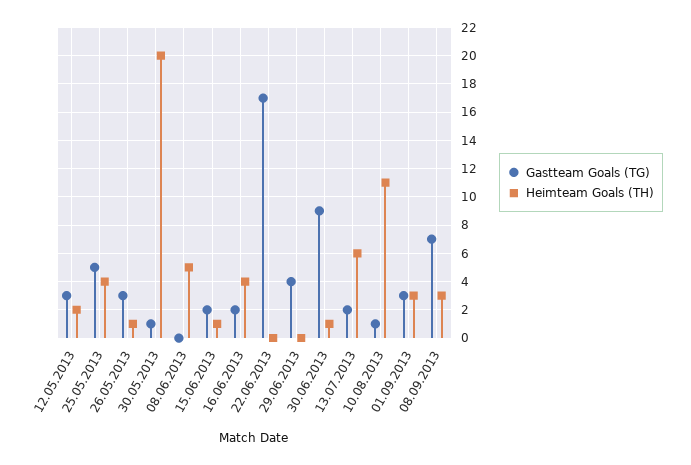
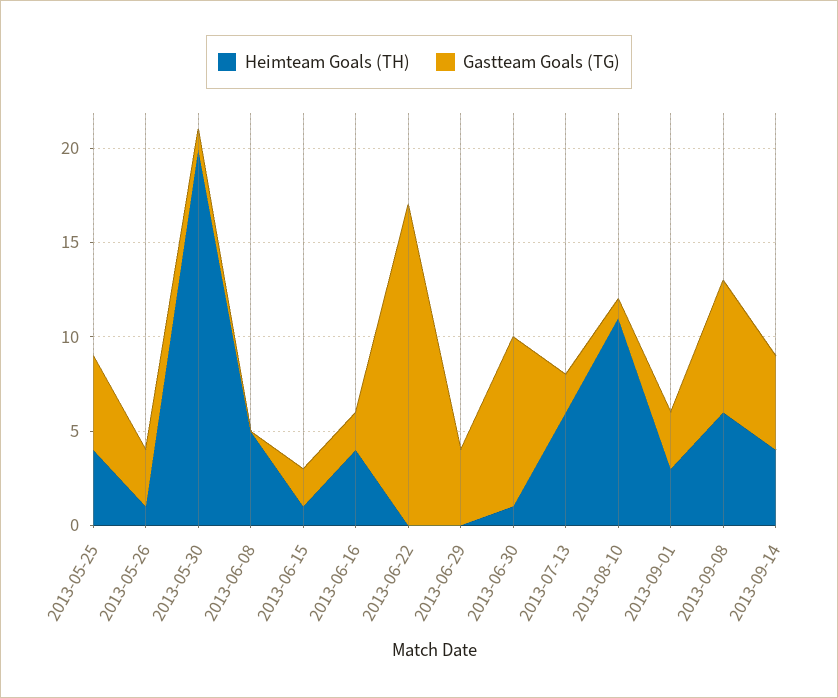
Gastteam Goals (TG), 12.05.2013: 3 -> none
Heimteam Goals (TH), 12.05.2013: 2 -> none
Heimteam Goals (TH), 08.09.2013: 3 -> 6
Heimteam Goals (TH), 2013-09-14: none -> 4
Gastteam Goals (TG), 2013-09-14: none -> 5

